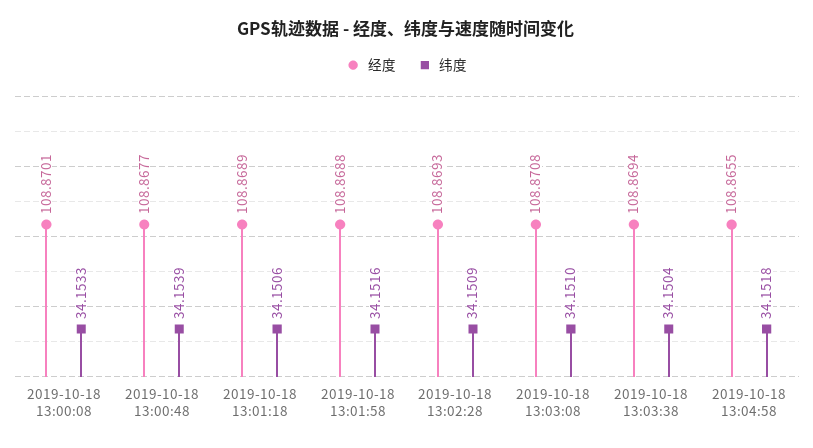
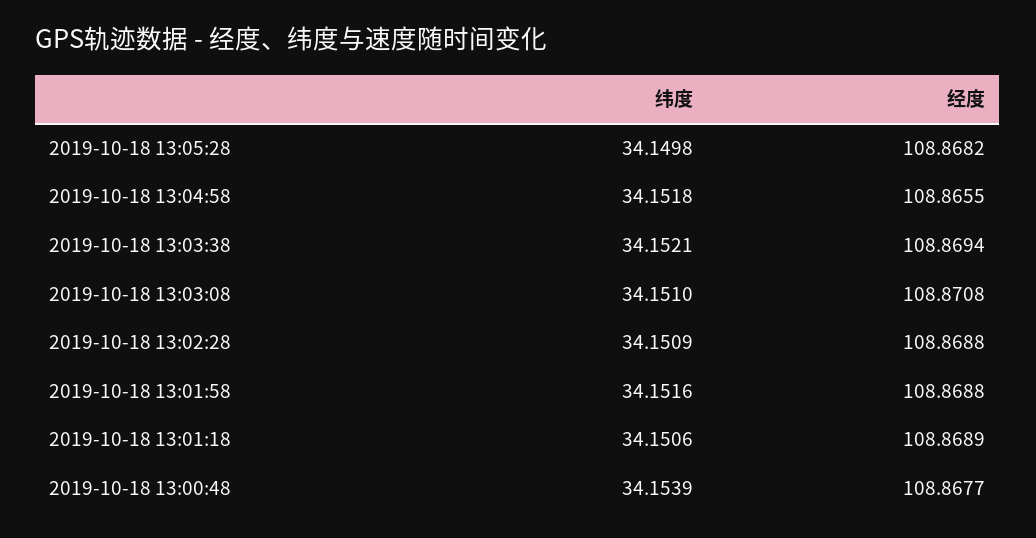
经度, 2019-10-18 13:00:08: 108.8701 -> none
纬度, 2019-10-18 13:00:08: 34.1533 -> none
经度, 2019-10-18 13:02:28: 108.8693 -> 108.8688
纬度, 2019-10-18 13:03:38: 34.1504 -> 34.1521
纬度, 2019-10-18 13:05:28: none -> 34.1498
经度, 2019-10-18 13:05:28: none -> 108.8682

